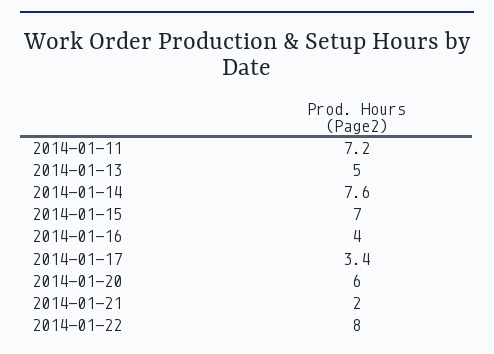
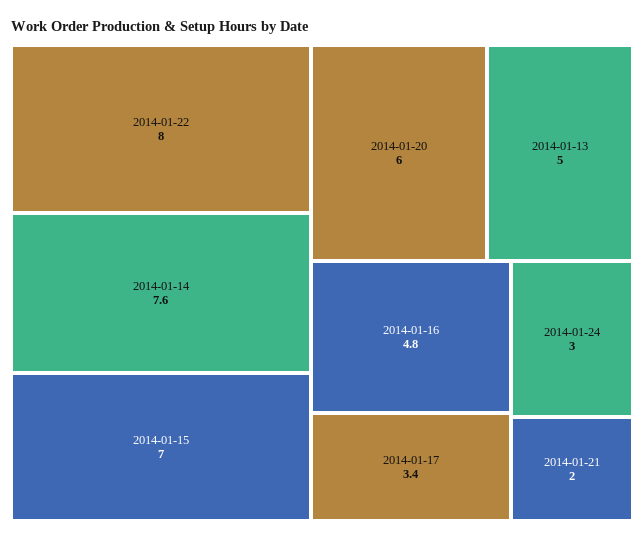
2014-01-11: 7.2 -> none
2014-01-16: 4 -> 4.8
2014-01-24: none -> 3

